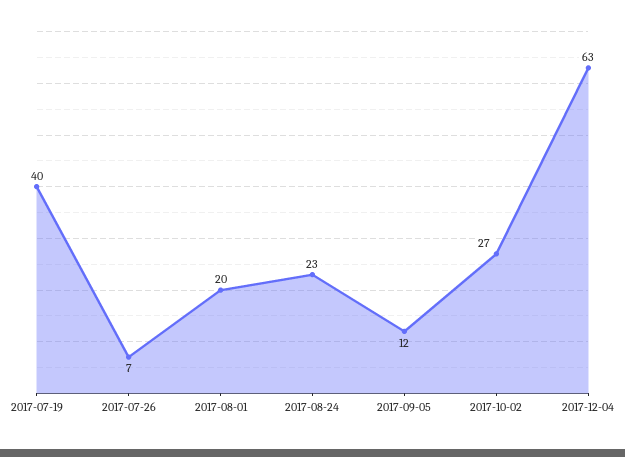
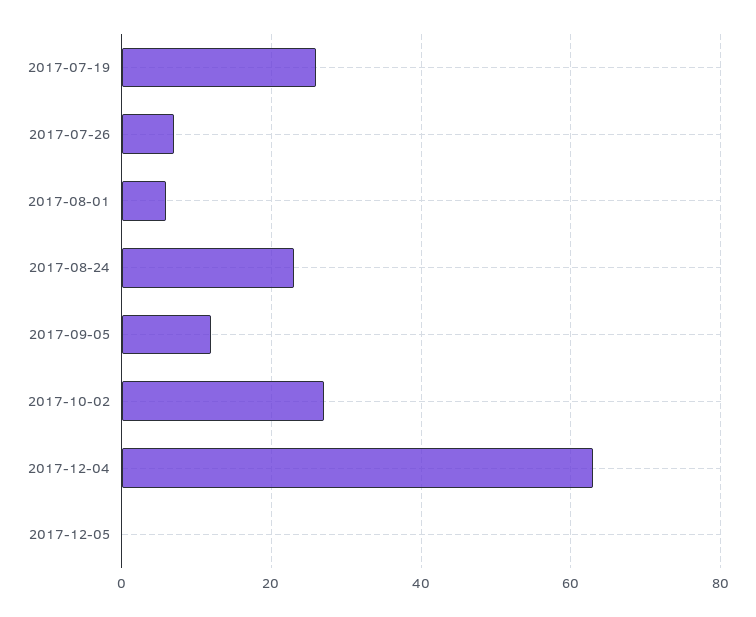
2017-07-19: 40 -> 25
2017-08-01: 20 -> 5
2017-12-05: none -> 0

